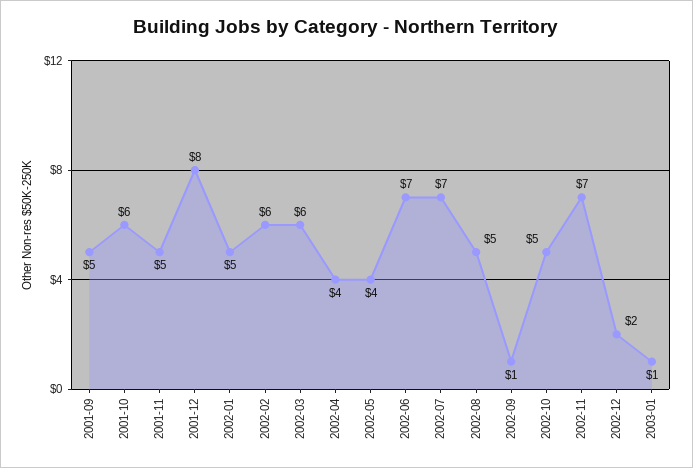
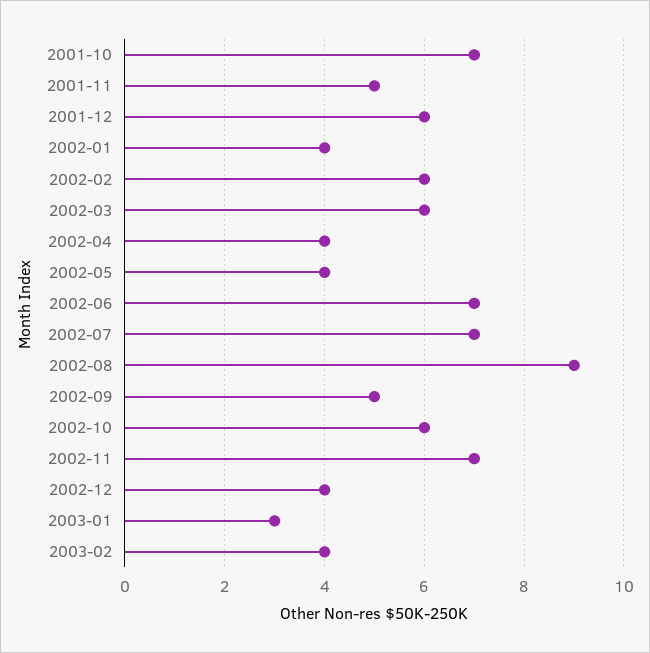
2001-09: 5 -> none
2001-10: 6 -> 7
2001-12: 8 -> 6
2002-01: 5 -> 4
2002-08: 5 -> 9
2002-09: 1 -> 5
2002-10: 5 -> 6
2002-12: 2 -> 4
2003-01: 1 -> 3
2003-02: none -> 4

